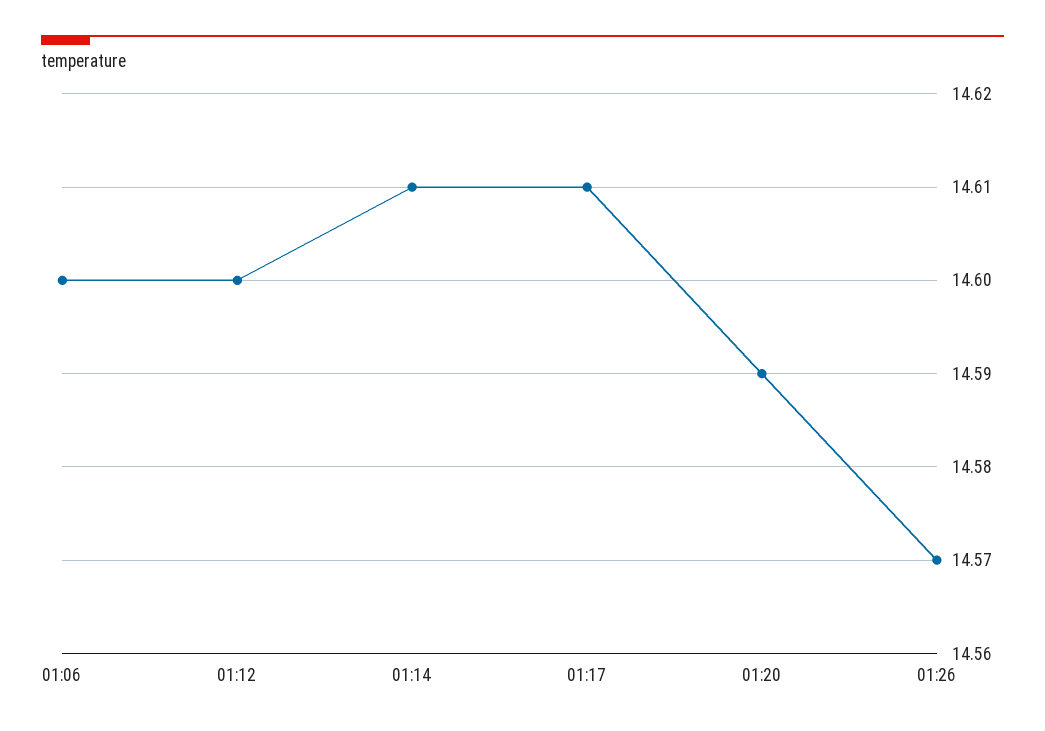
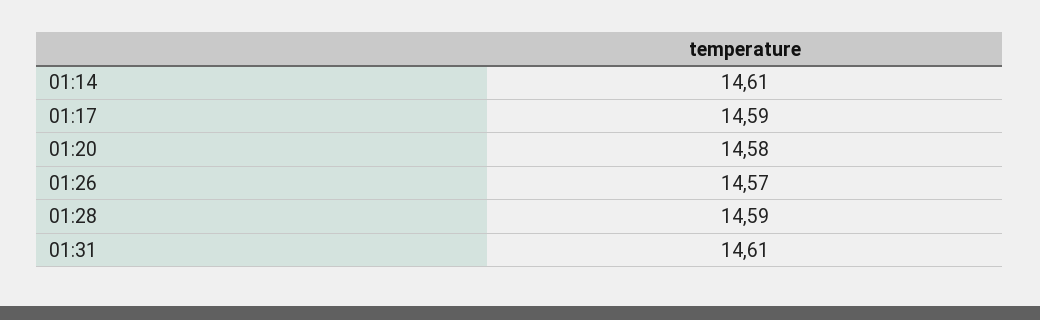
01:06: 14.6 -> none
01:12: 14.6 -> none
01:17: 14.61 -> 14.59
01:20: 14.59 -> 14.58
01:28: none -> 14.59
01:31: none -> 14.61

